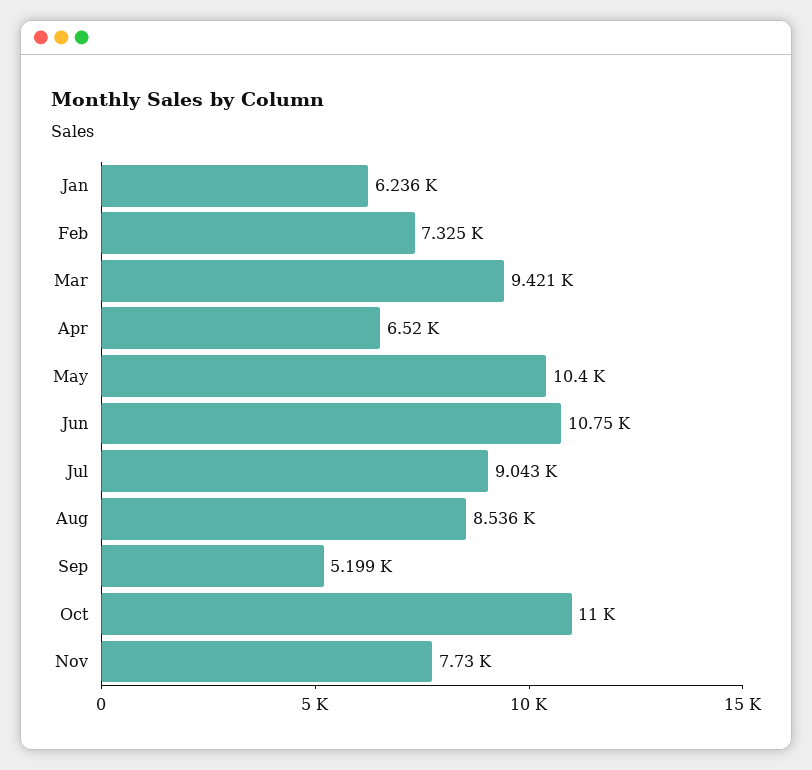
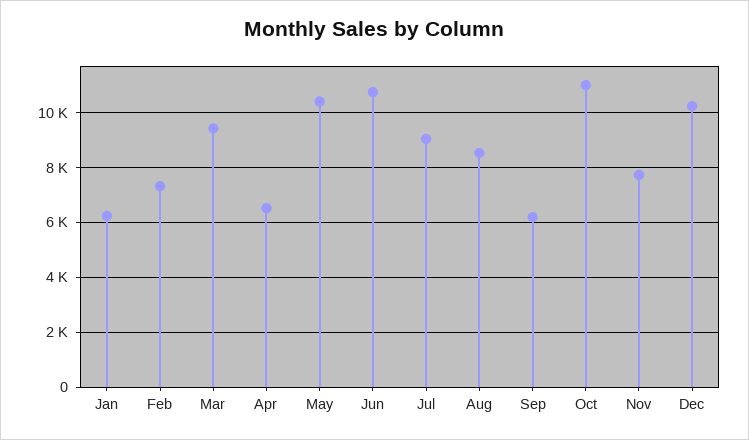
Sep: 5199 -> 6250
Dec: none -> 10250

